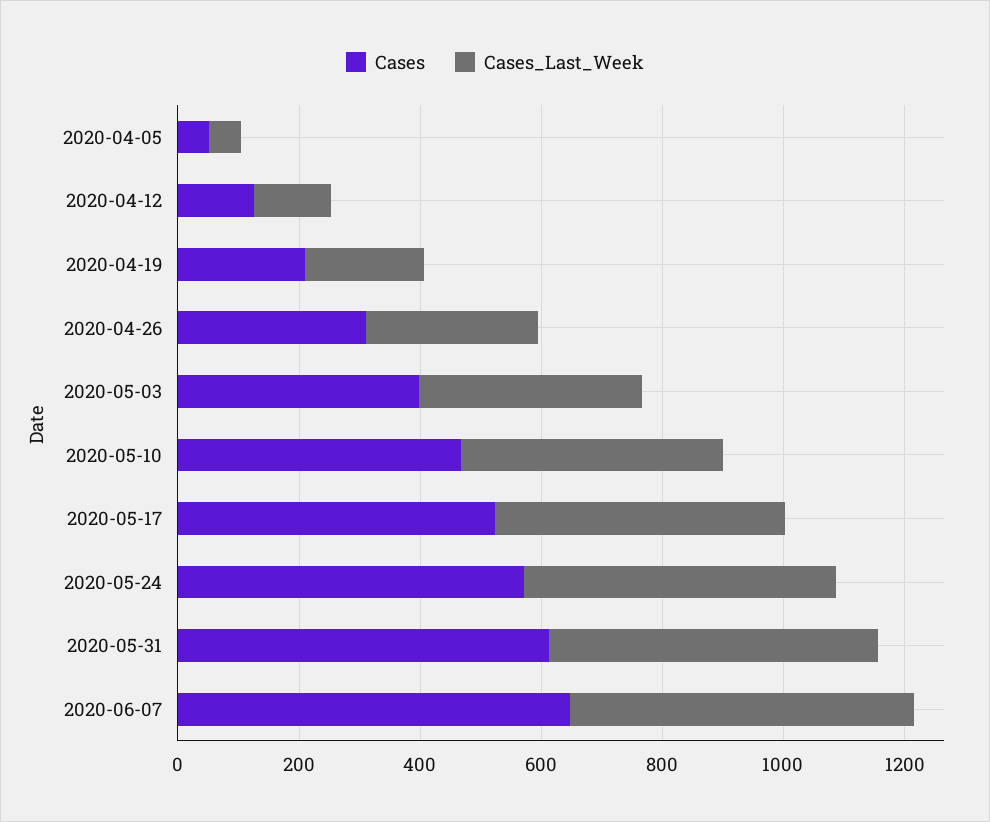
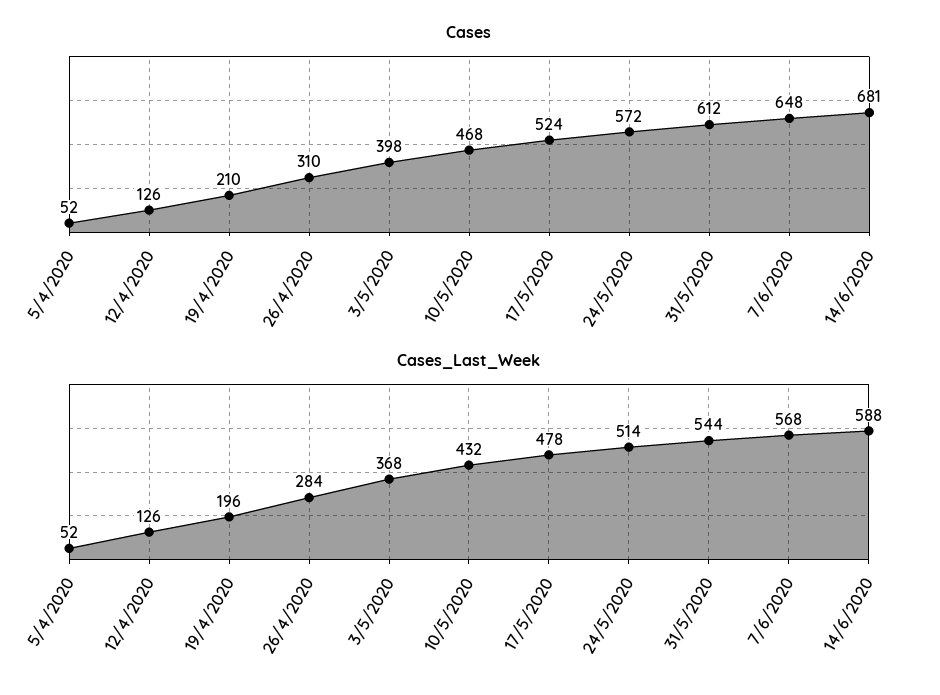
Cases, 14/6/2020: none -> 681
Cases_Last_Week, 14/6/2020: none -> 588

